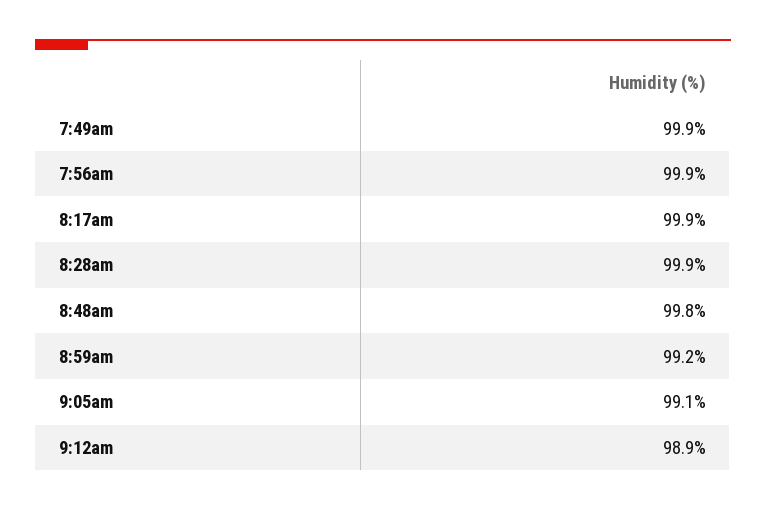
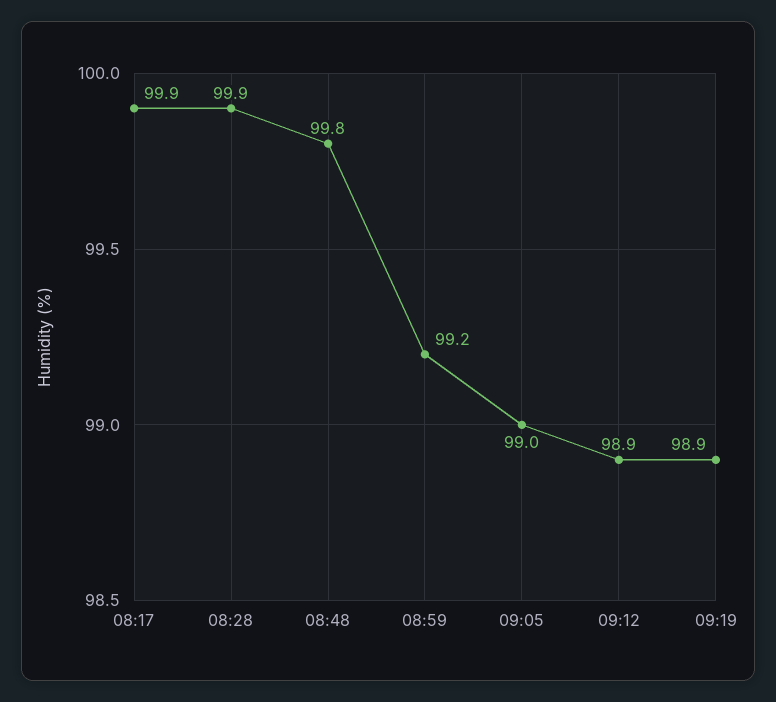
7:49am: 99.9 -> none
7:56am: 99.9 -> none
9:05am: 99.1 -> 99
09:19: none -> 98.9

